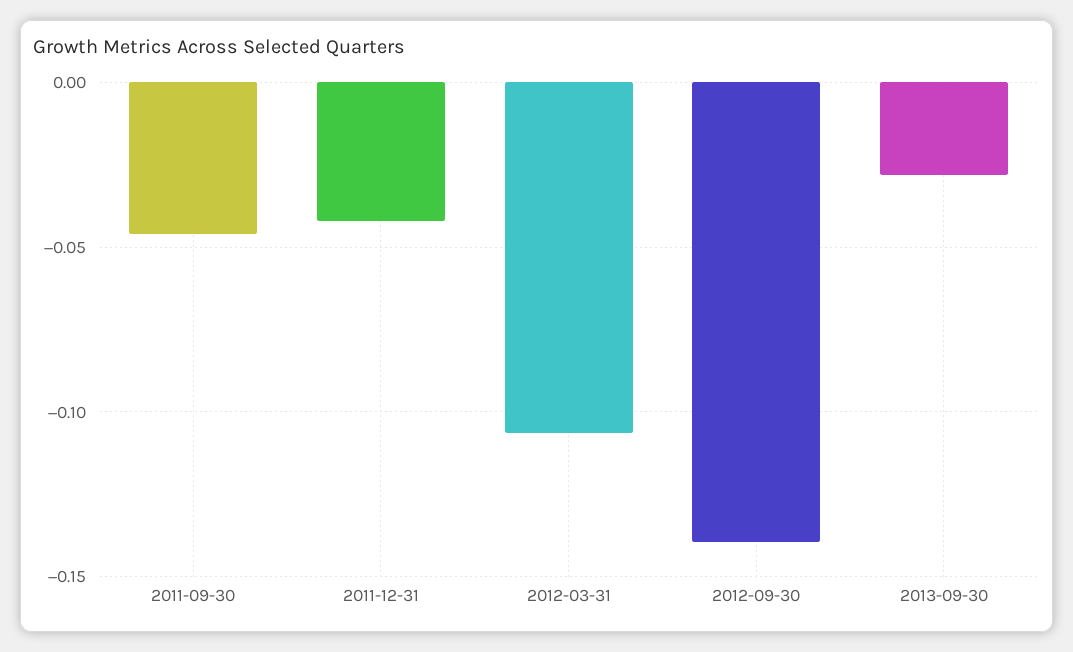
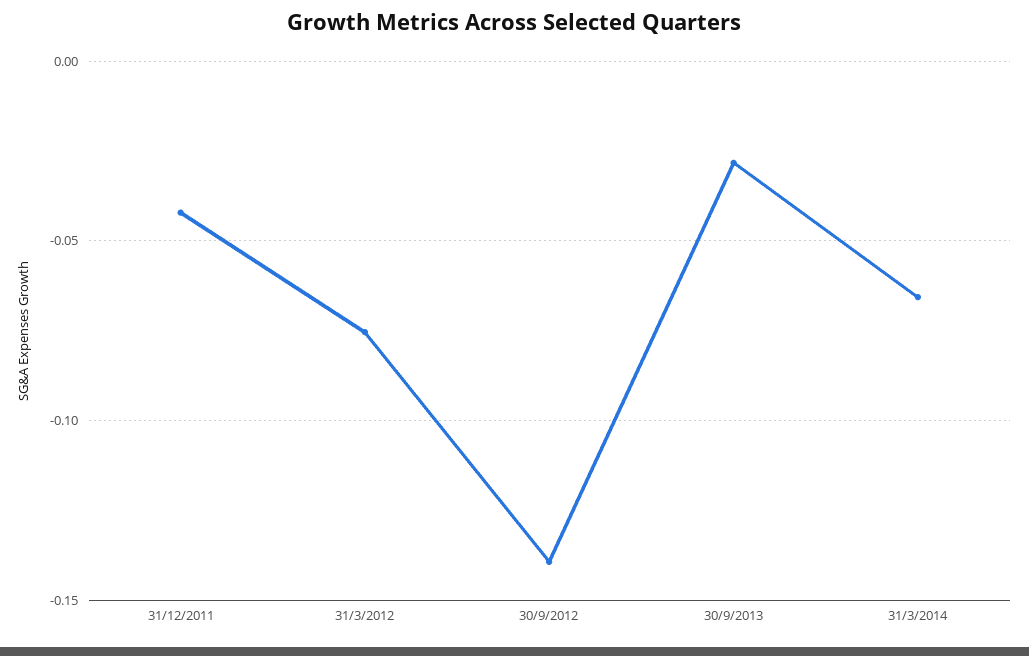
2011-09-30: -0.045 -> none
2012-03-31: -0.105 -> -0.075
31/3/2014: none -> -0.065

